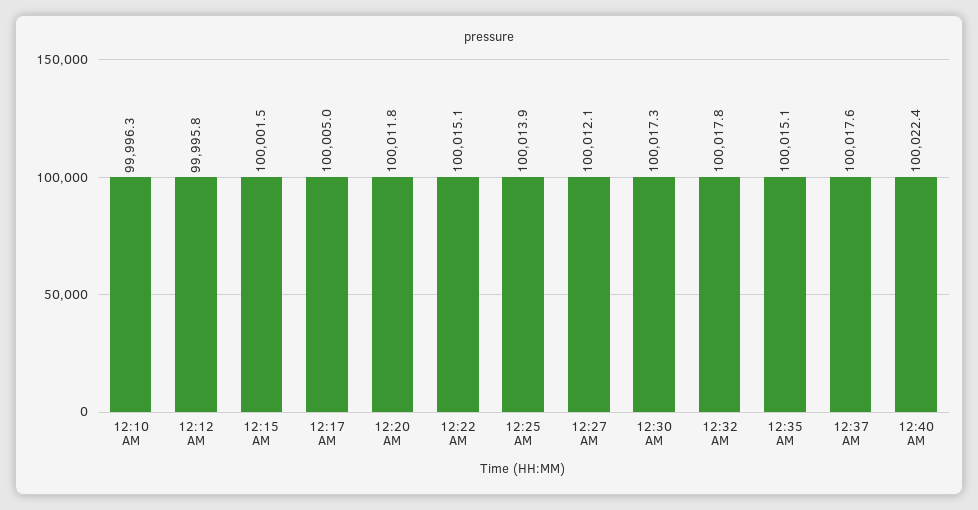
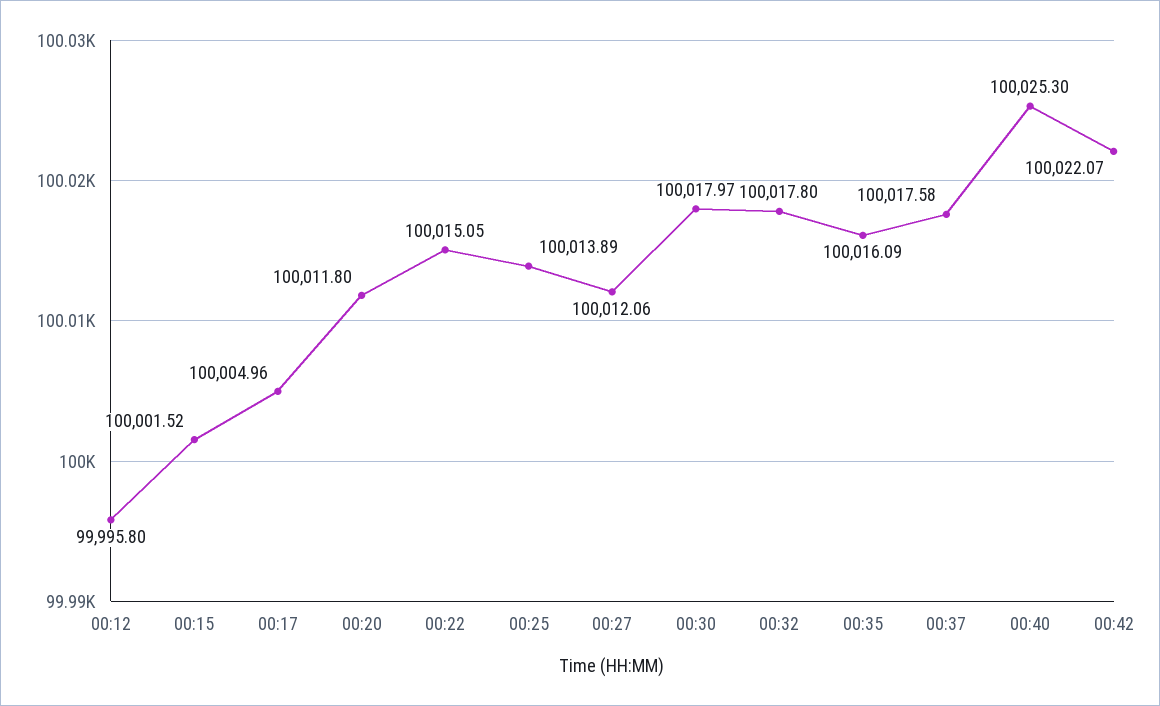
12:10 AM: 99996.3 -> none
12:30 AM: 100017.3 -> 100017.97
12:35 AM: 100015.1 -> 100016.09
12:40 AM: 100022.4 -> 100025.3
00:42: none -> 100022.07

